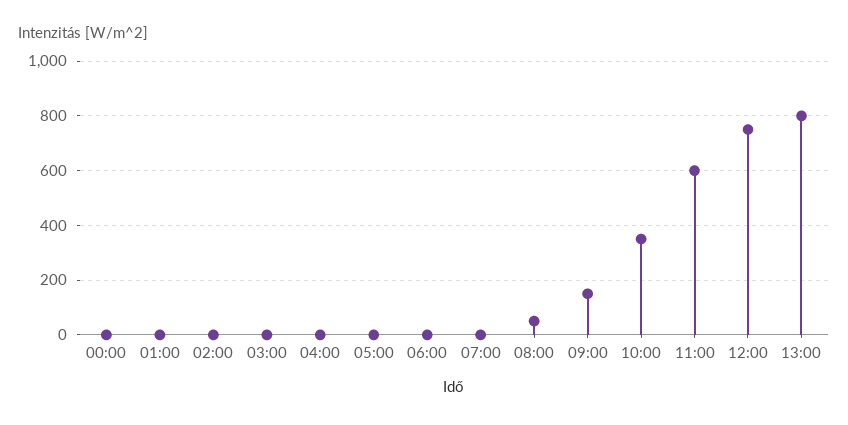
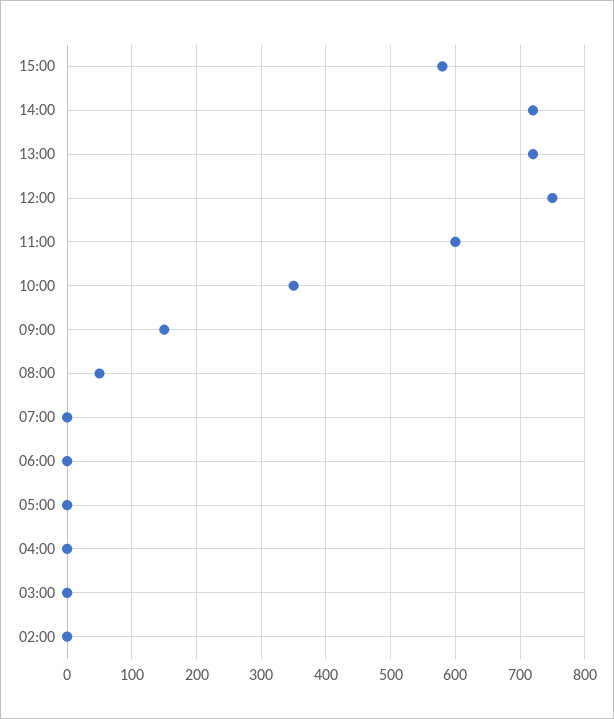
00:00: 0 -> none
01:00: 0 -> none
13:00: 800 -> 720
15:00: none -> 580
14:00: none -> 720

